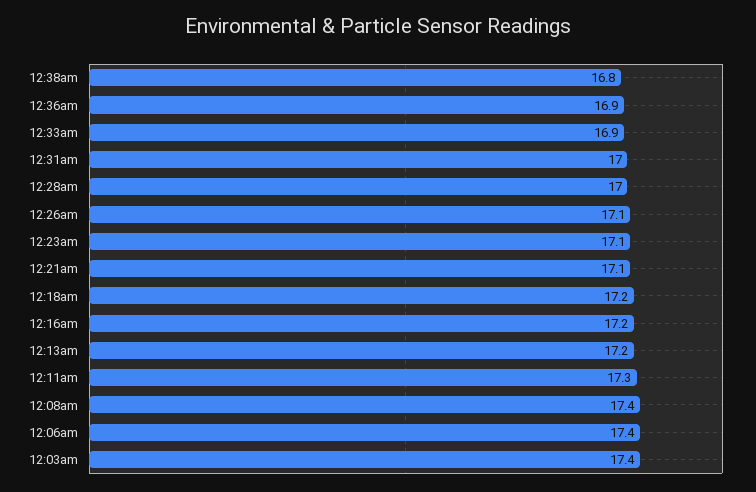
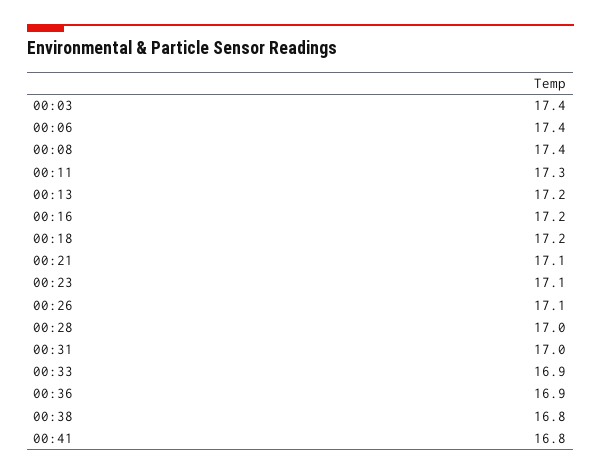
00:41: none -> 16.8

